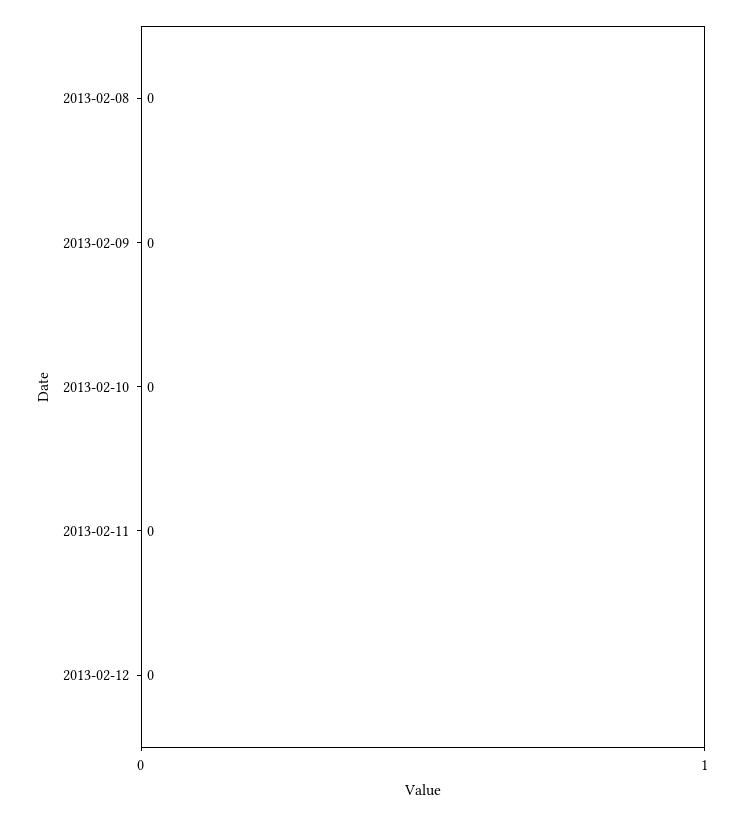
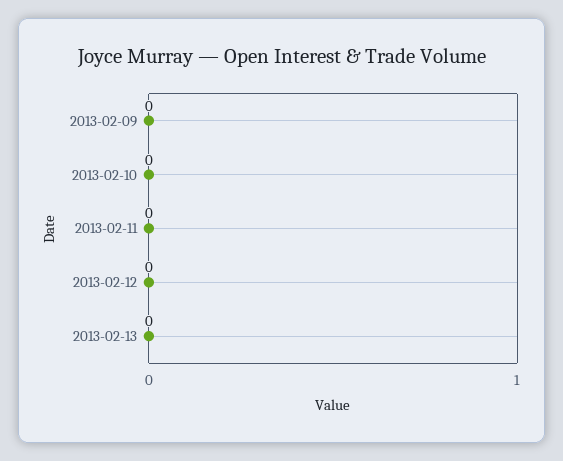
2013-02-08: 0 -> none
2013-02-13: none -> 0

